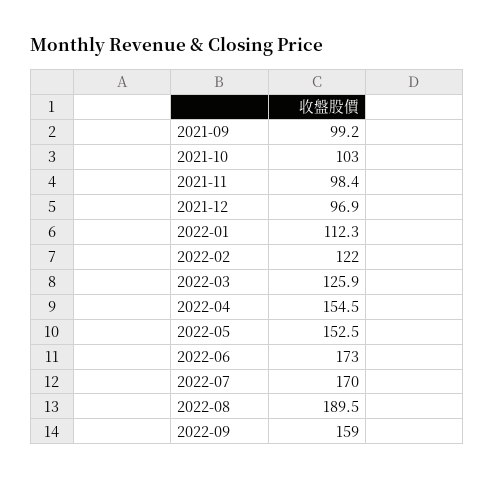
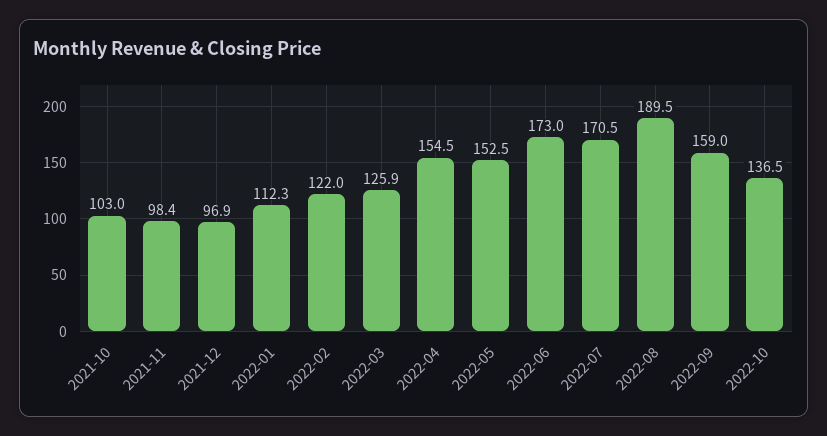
2021-09: 99.2 -> none
2022-07: 170 -> 170.5
2022-10: none -> 136.5

